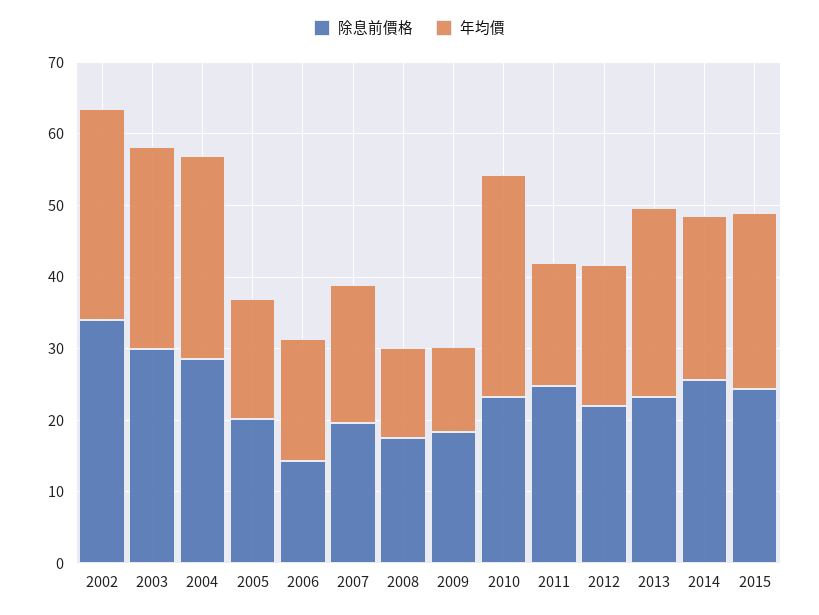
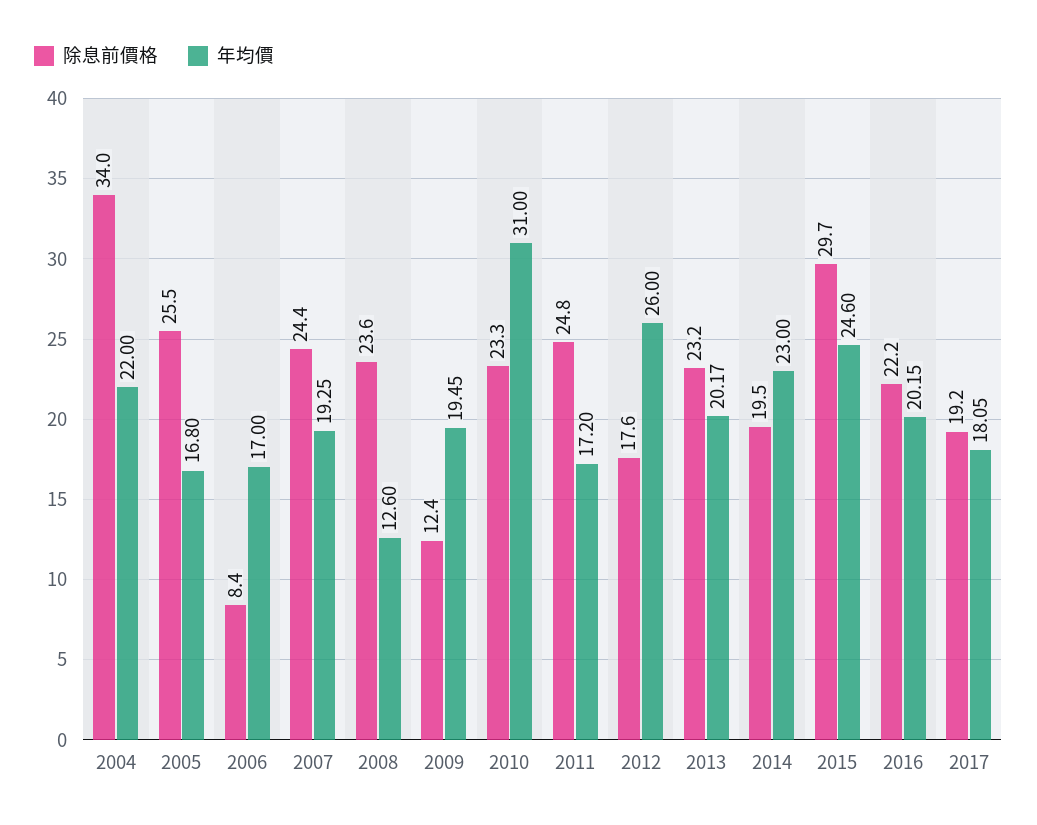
除息前價格, 2002: 34 -> none
年均價, 2002: 30 -> none
除息前價格, 2003: 30 -> none
年均價, 2003: 28 -> none
除息前價格, 2004: 28 -> 34
年均價, 2004: 28 -> 22
除息前價格, 2005: 20 -> 25.5
除息前價格, 2006: 14 -> 8.4
除息前價格, 2007: 20 -> 24.4
除息前價格, 2008: 18 -> 23.6
除息前價格, 2009: 18 -> 12.4
年均價, 2009: 12 -> 19.45
除息前價格, 2012: 22 -> 17.6
年均價, 2012: 20 -> 26
年均價, 2013: 26 -> 20.17
除息前價格, 2014: 26 -> 19.5
除息前價格, 2015: 24 -> 29.7
除息前價格, 2016: none -> 22.2
年均價, 2016: none -> 20.15
除息前價格, 2017: none -> 19.2
年均價, 2017: none -> 18.05

